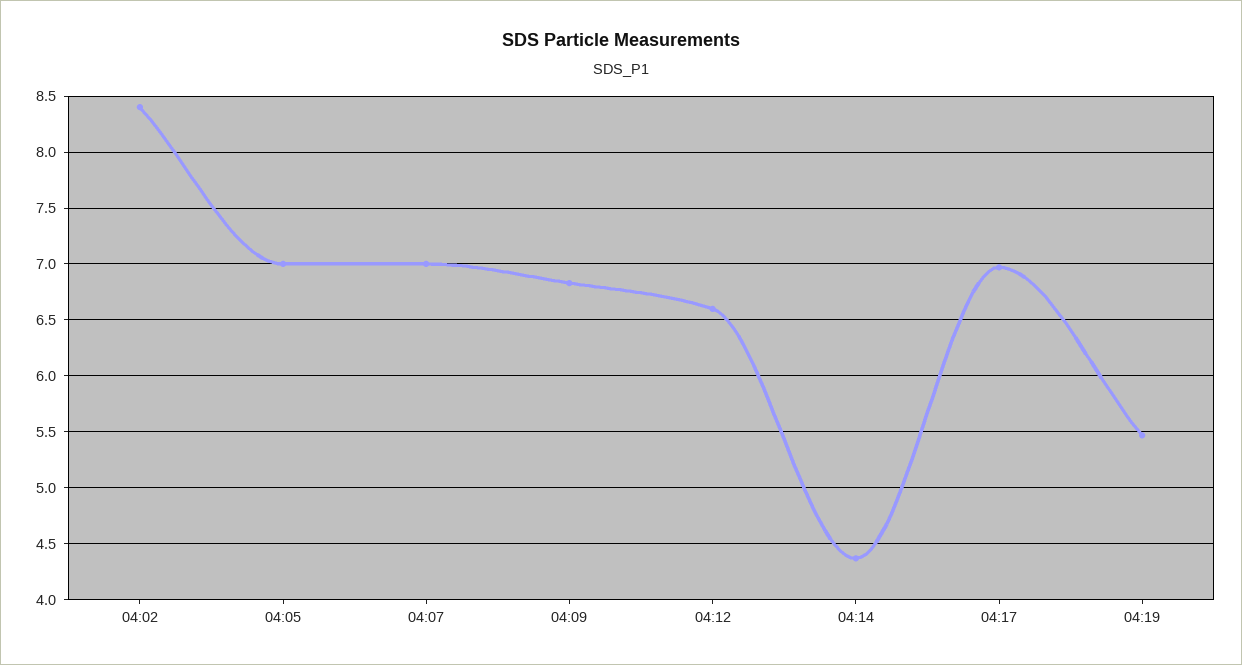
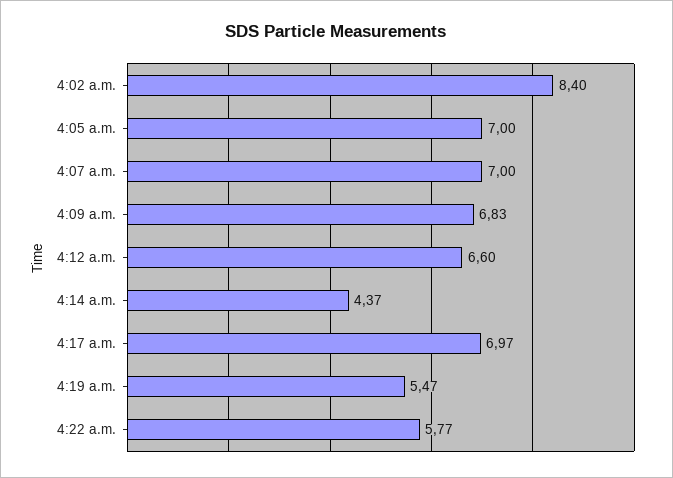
4:22 a.m.: none -> 5.77

